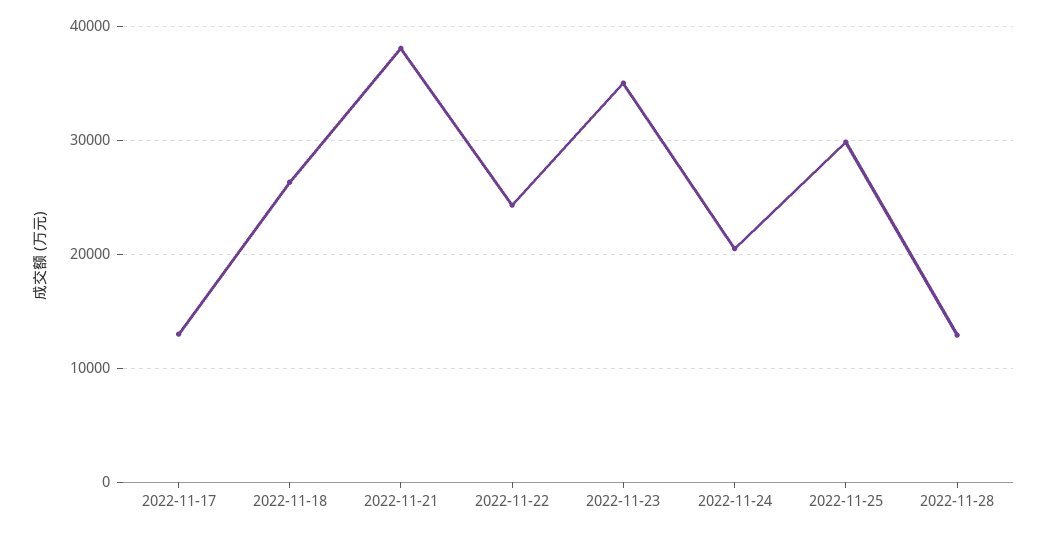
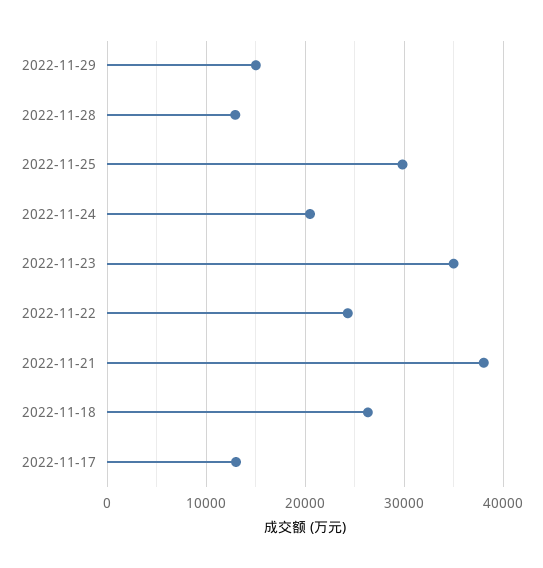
2022-11-29: none -> 15000

